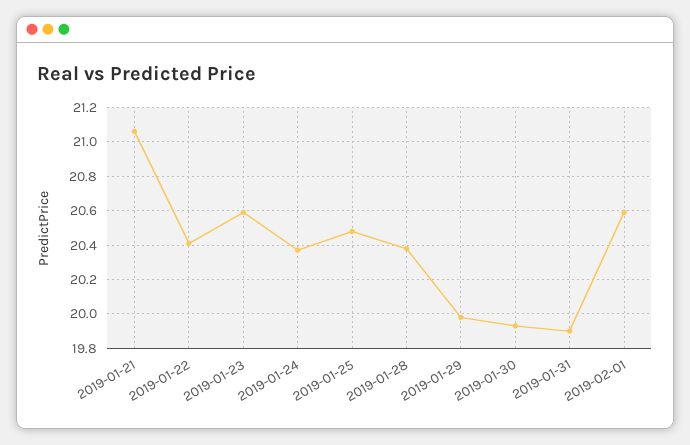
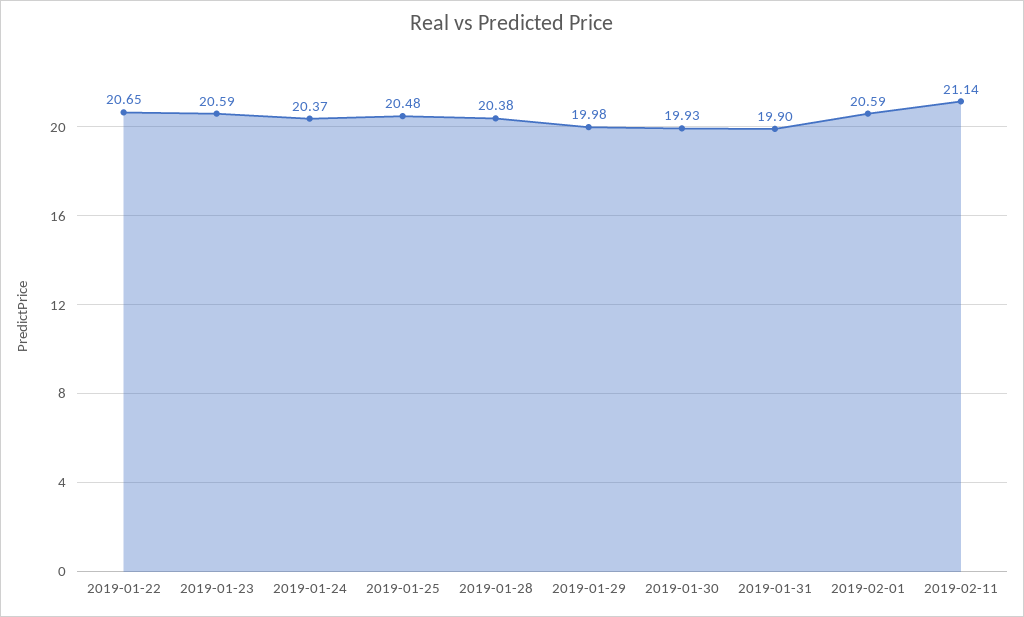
2019-01-21: 21.05 -> none
2019-01-22: 20.4 -> 20.65
2019-02-11: none -> 21.14

